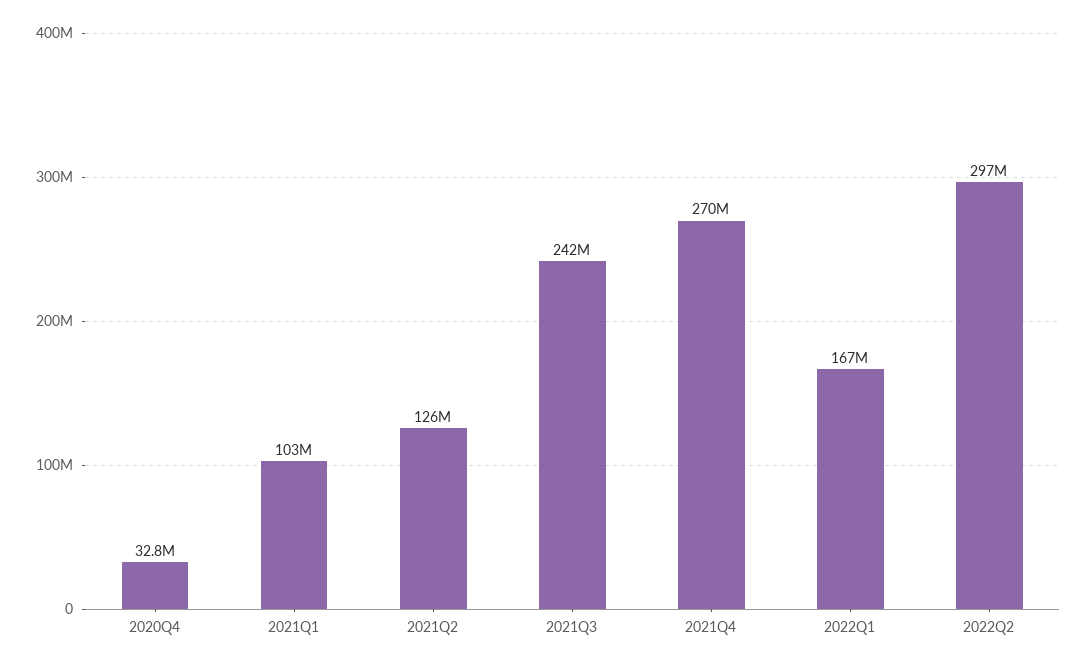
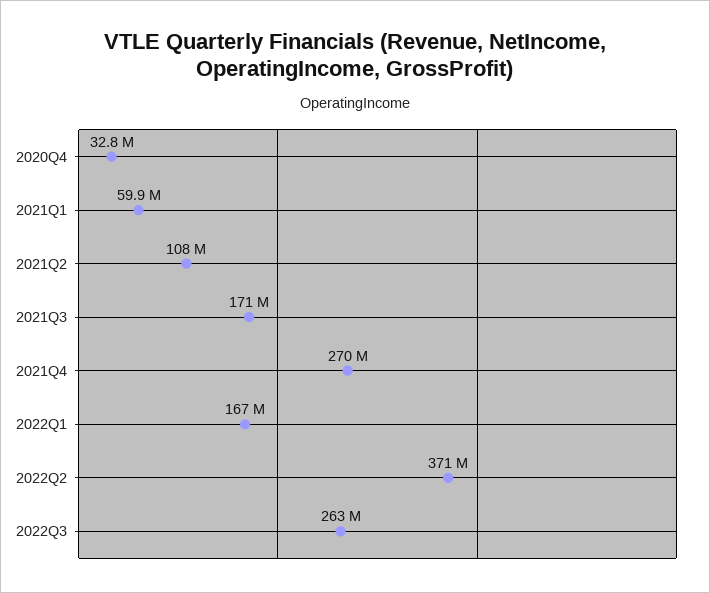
2021Q1: 103000000 -> 59900000
2021Q2: 126000000 -> 108000000
2021Q3: 242000000 -> 171000000
2022Q2: 297000000 -> 371000000
2022Q3: none -> 263000000

